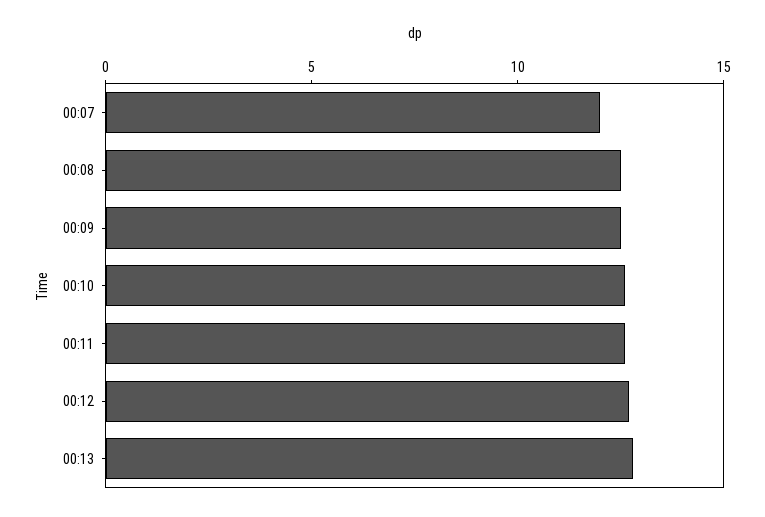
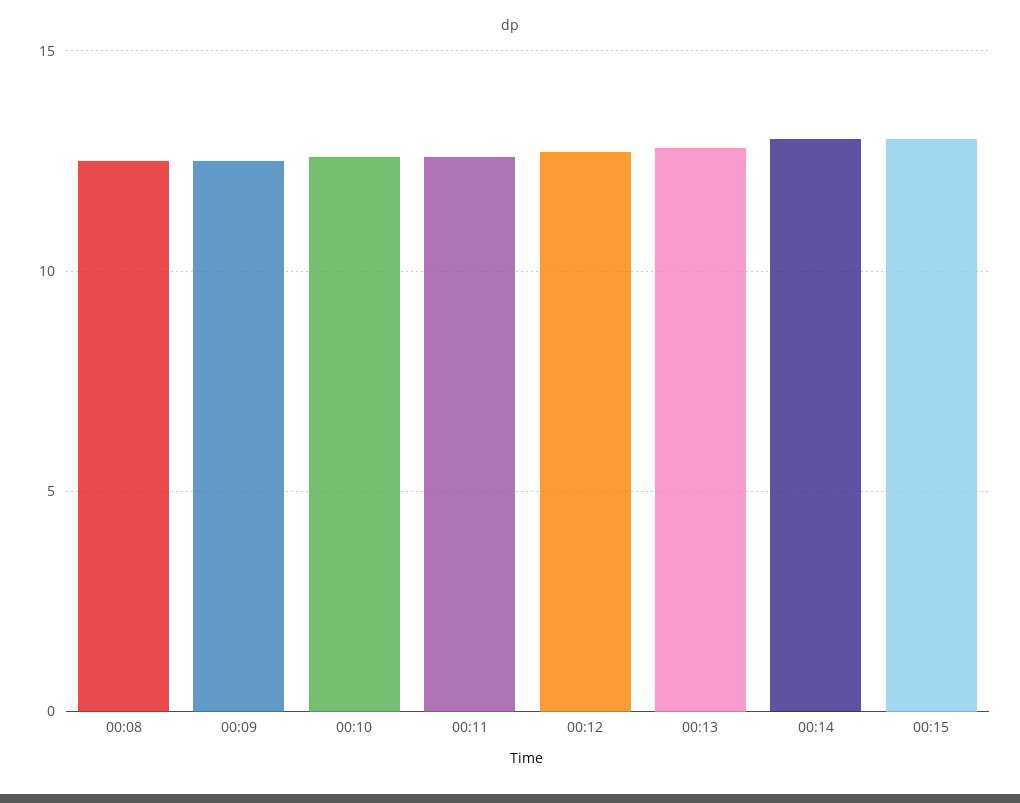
00:07: 12 -> none
00:14: none -> 13
00:15: none -> 13

